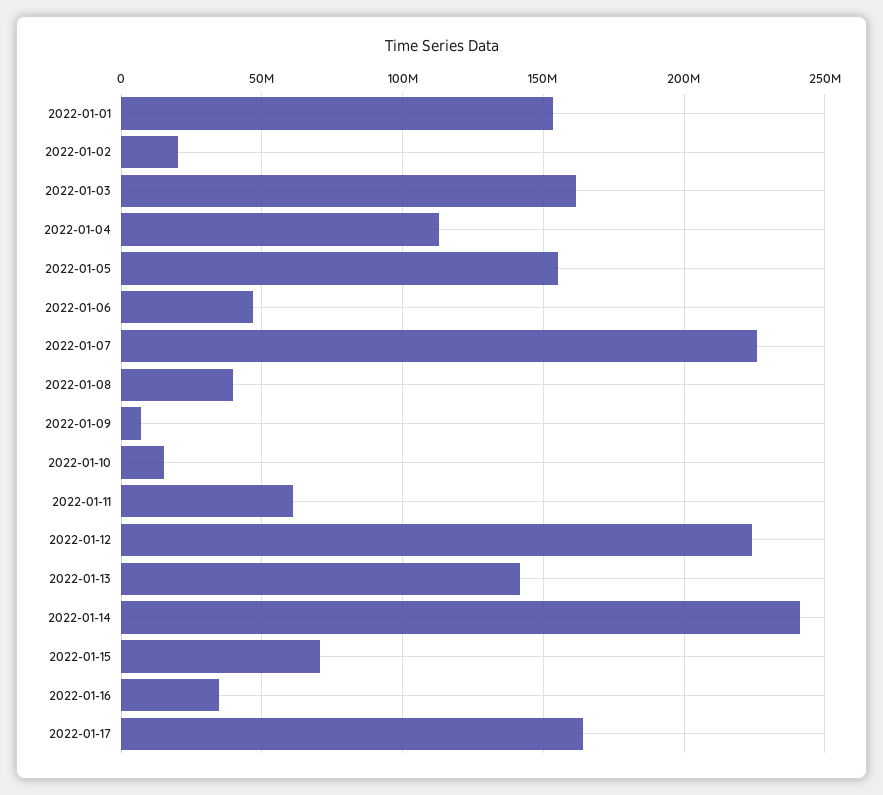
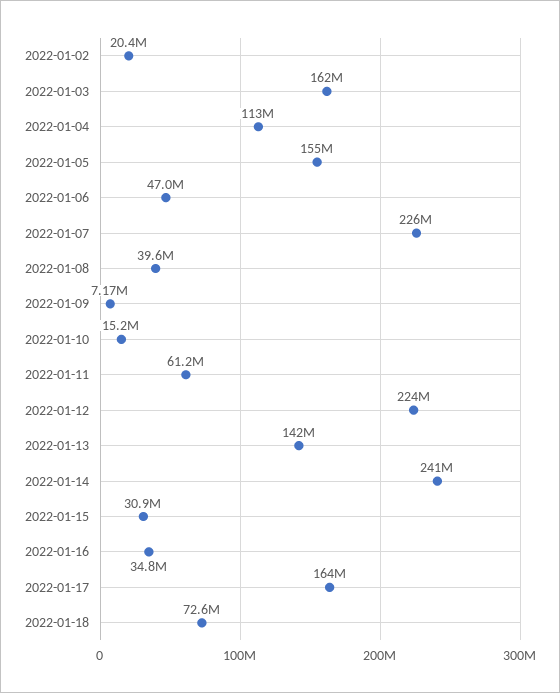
2022-01-01: 155000000 -> none
2022-01-15: 70000000 -> 30900000
2022-01-18: none -> 72600000

